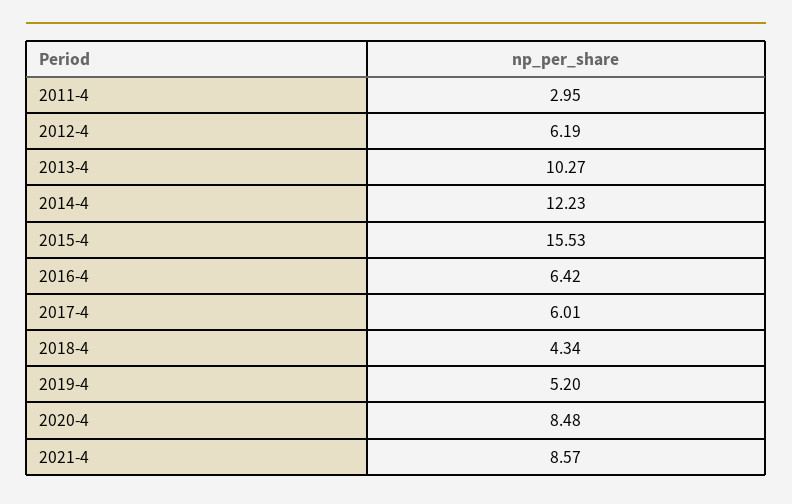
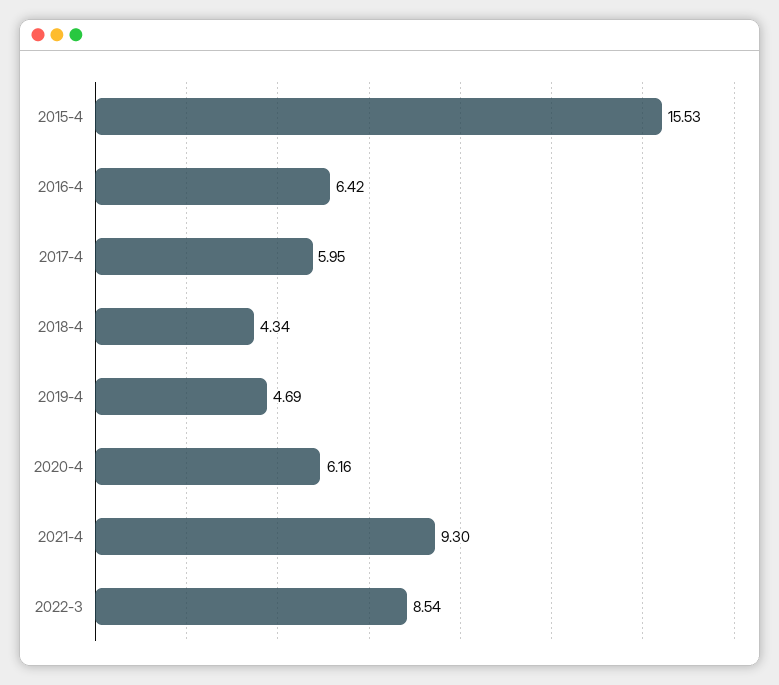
2011-4: 2.95 -> none
2012-4: 6.19 -> none
2013-4: 10.27 -> none
2014-4: 12.23 -> none
2017-4: 6.01 -> 5.95
2019-4: 5.2 -> 4.69
2020-4: 8.48 -> 6.16
2021-4: 8.57 -> 9.3
2022-3: none -> 8.54

